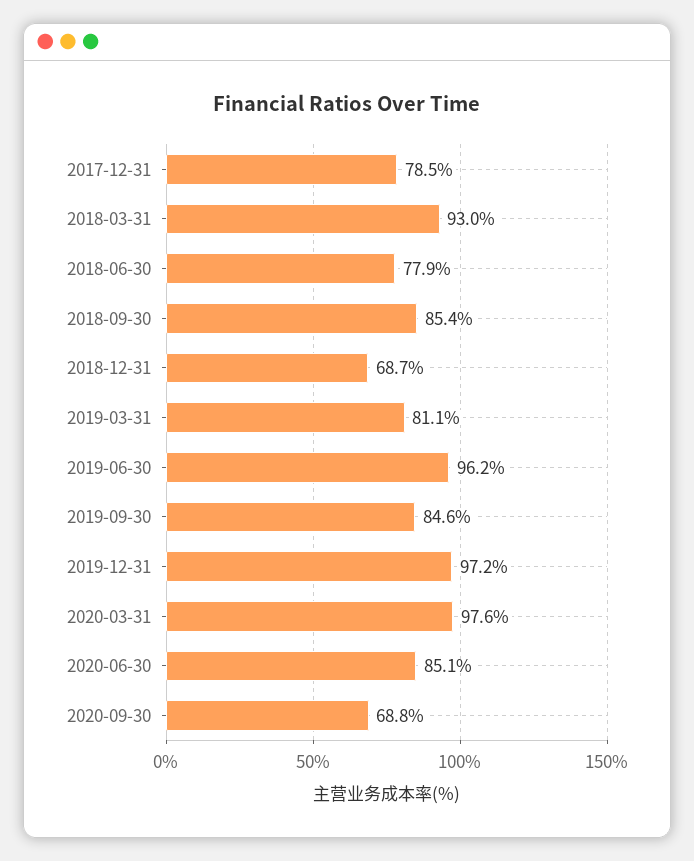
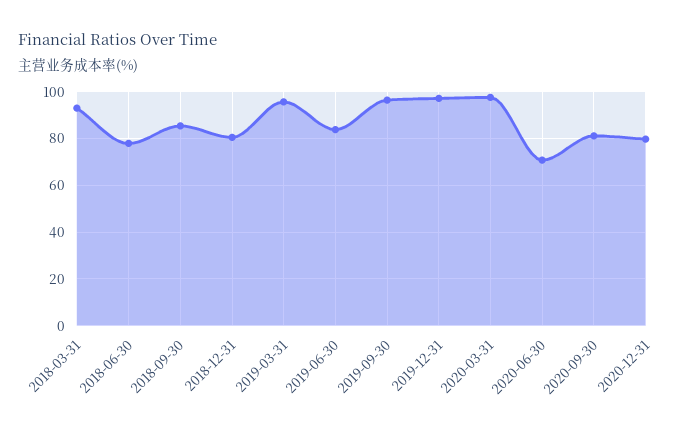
2017-12-31: 78.5 -> none
2018-12-31: 68.7 -> 80
2019-03-31: 81.1 -> 95
2019-06-30: 96.2 -> 85
2019-09-30: 84.6 -> 95
2020-06-30: 85.1 -> 70
2020-09-30: 68.8 -> 80
2020-12-31: none -> 80

